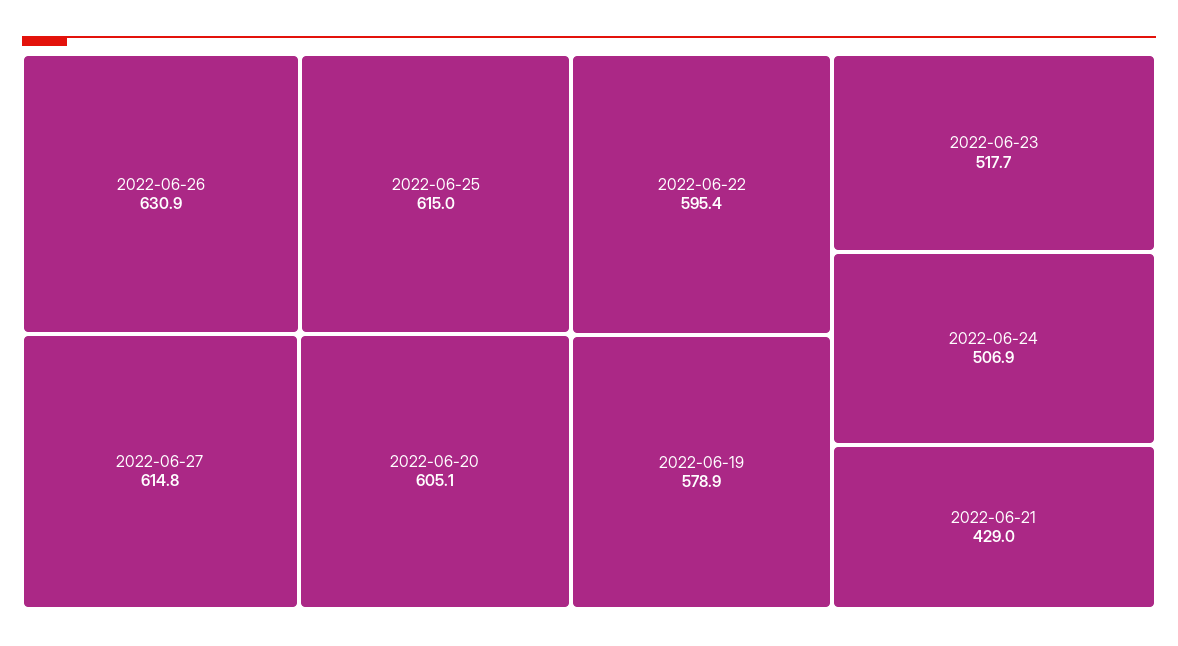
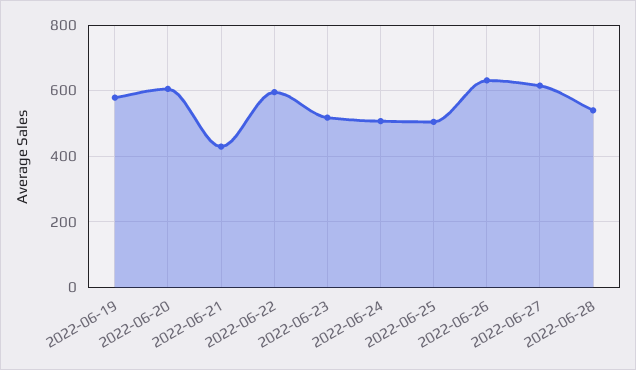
2022-06-25: 615 -> 500
2022-06-28: none -> 540

